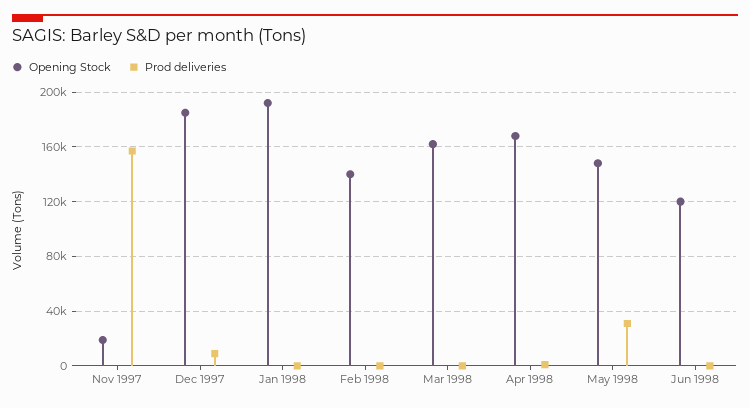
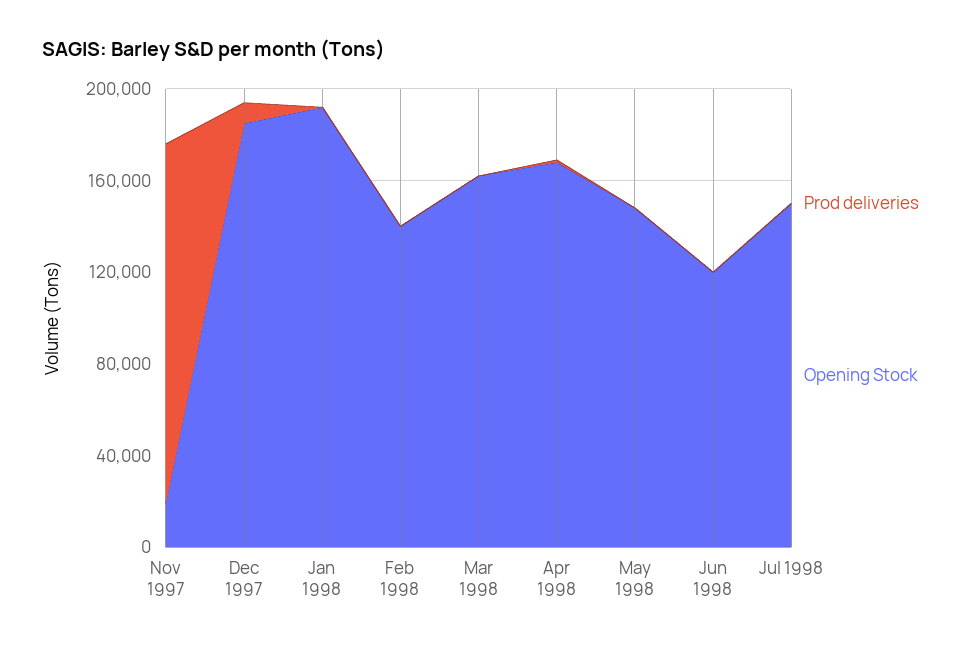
Prod deliveries, May 1998: 30000 -> 0
Prod deliveries, Jul 1998: none -> 0
Opening Stock, Jul 1998: none -> 150000

